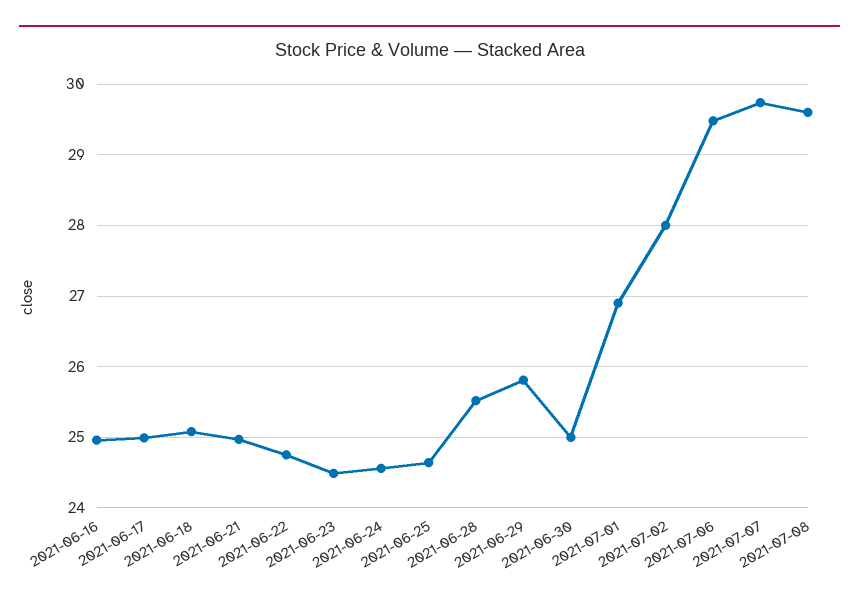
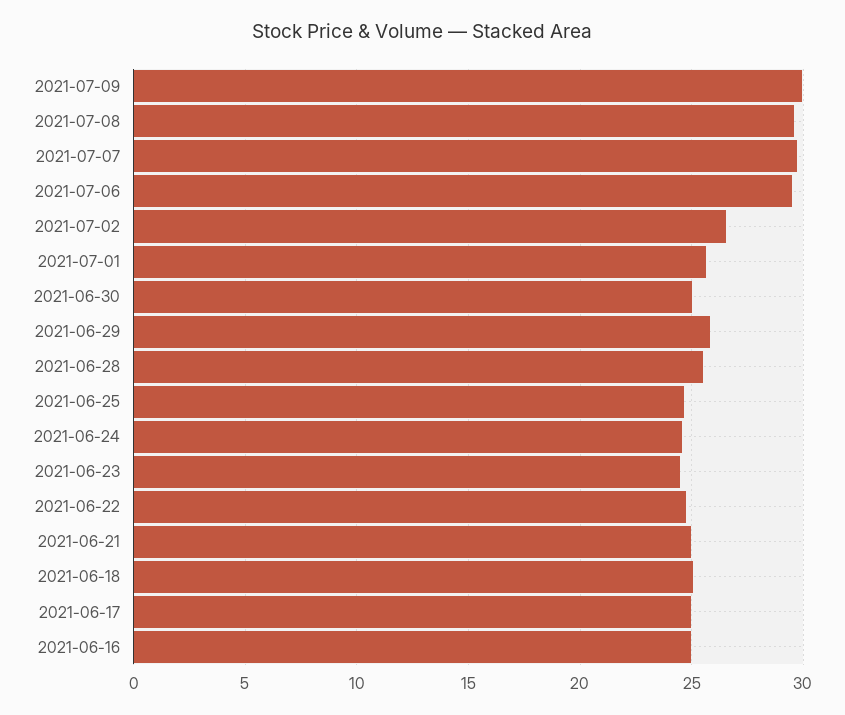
2021-07-01: 26.9 -> 25.5
2021-07-02: 28 -> 26.5
2021-07-09: none -> 30

